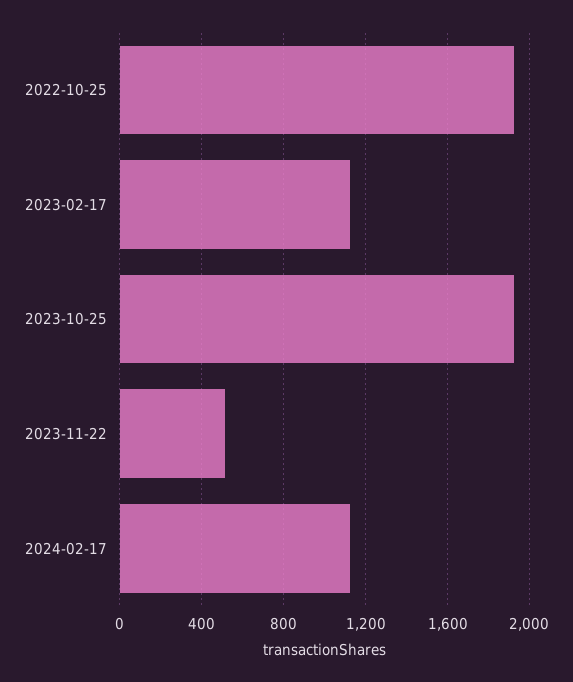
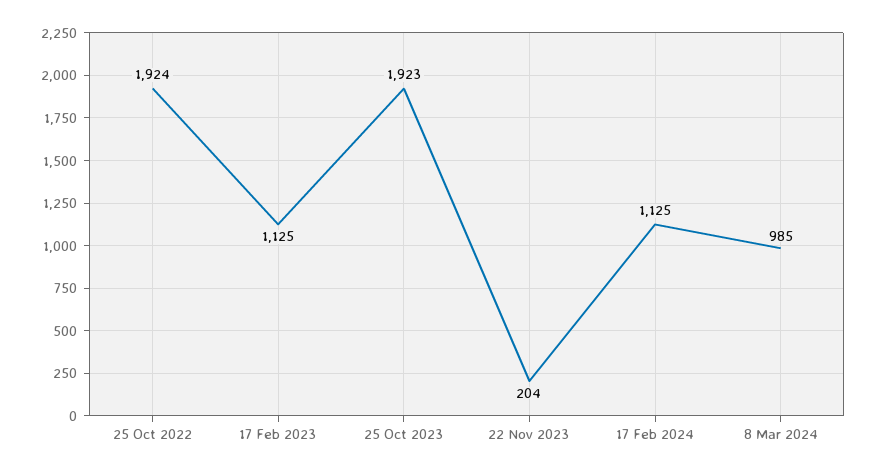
2023-11-22: 500 -> 204
8 Mar 2024: none -> 985

